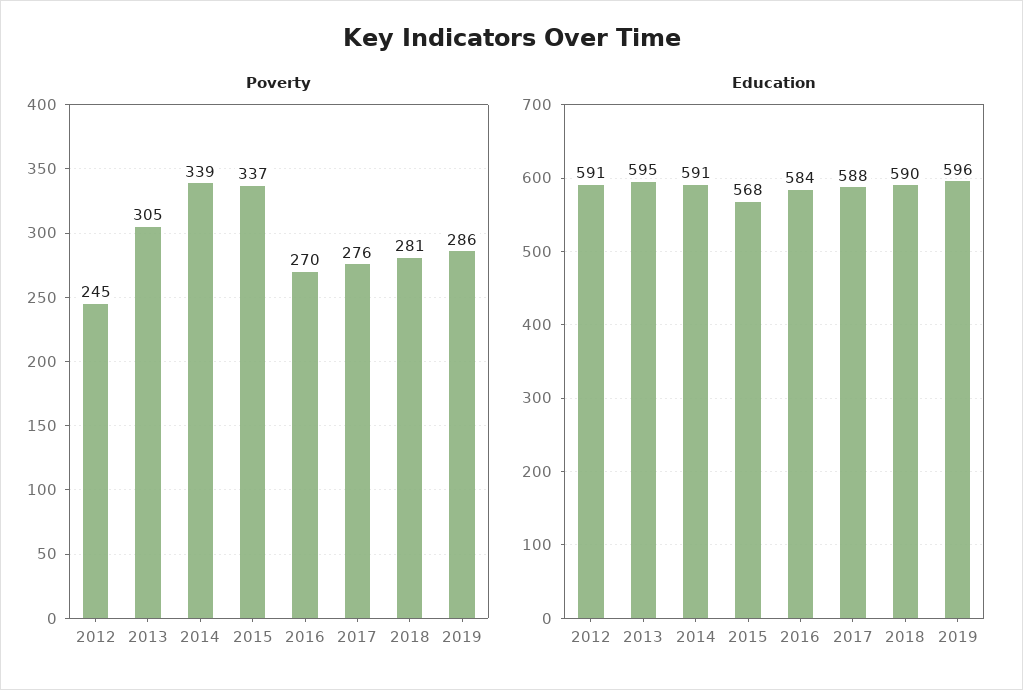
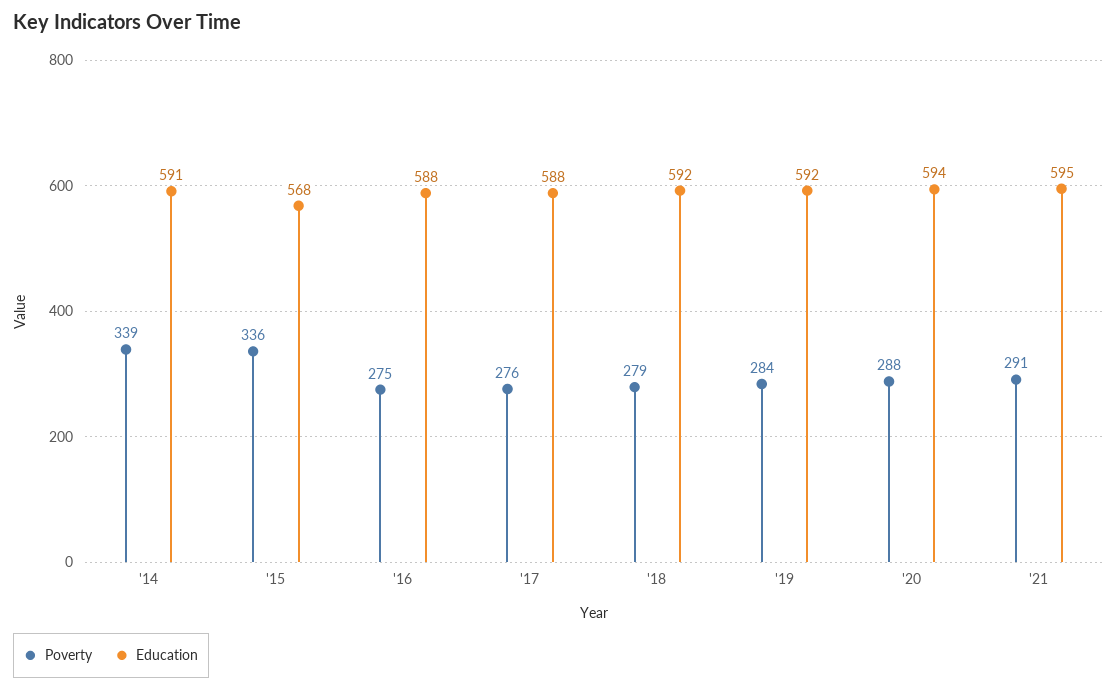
Poverty, 2012: 245 -> none
Poverty, 2013: 305 -> none
Poverty, 2015: 337 -> 336
Poverty, 2016: 270 -> 275
Poverty, 2018: 281 -> 279
Poverty, 2019: 286 -> 284
Education, 2012: 591 -> none
Education, 2013: 595 -> none
Education, 2016: 584 -> 588
Education, 2018: 590 -> 592
Education, 2019: 596 -> 592
Poverty, '20: none -> 288
Education, '20: none -> 594
Poverty, '21: none -> 291
Education, '21: none -> 595

